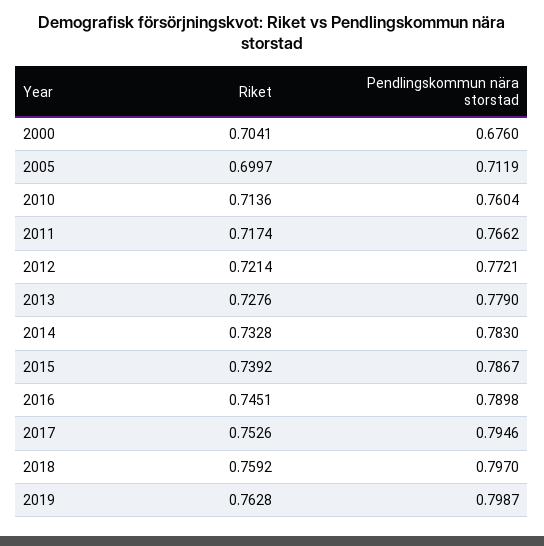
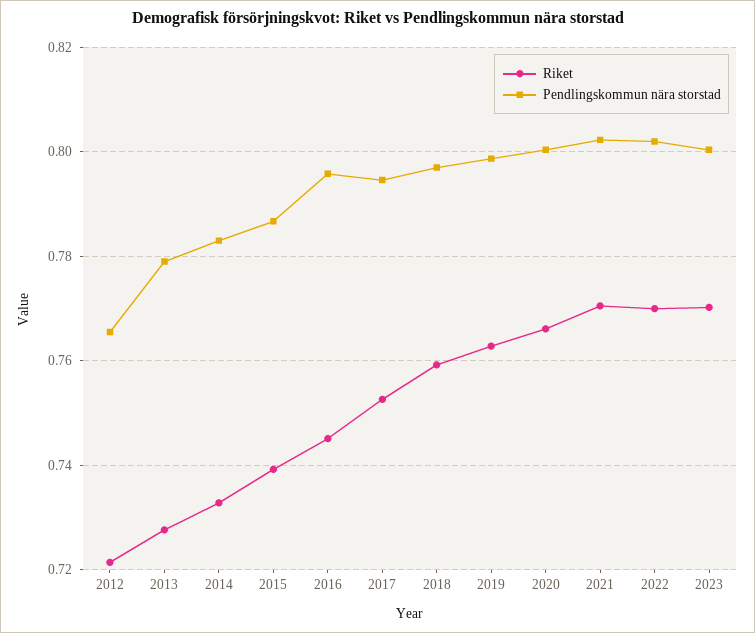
Riket, 2000: 0.7041 -> none
Pendlingskommun nära storstad, 2000: 0.676 -> none
Riket, 2005: 0.6997 -> none
Pendlingskommun nära storstad, 2005: 0.7119 -> none
Riket, 2010: 0.7136 -> none
Pendlingskommun nära storstad, 2010: 0.7604 -> none
Riket, 2011: 0.7174 -> none
Pendlingskommun nära storstad, 2011: 0.7662 -> none
Pendlingskommun nära storstad, 2012: 0.7721 -> 0.766
Pendlingskommun nära storstad, 2016: 0.7898 -> 0.796
Riket, 2020: none -> 0.766
Pendlingskommun nära storstad, 2020: none -> 0.8
Riket, 2021: none -> 0.77
Pendlingskommun nära storstad, 2021: none -> 0.802
Riket, 2022: none -> 0.77
Pendlingskommun nära storstad, 2022: none -> 0.802
Riket, 2023: none -> 0.77
Pendlingskommun nära storstad, 2023: none -> 0.8

